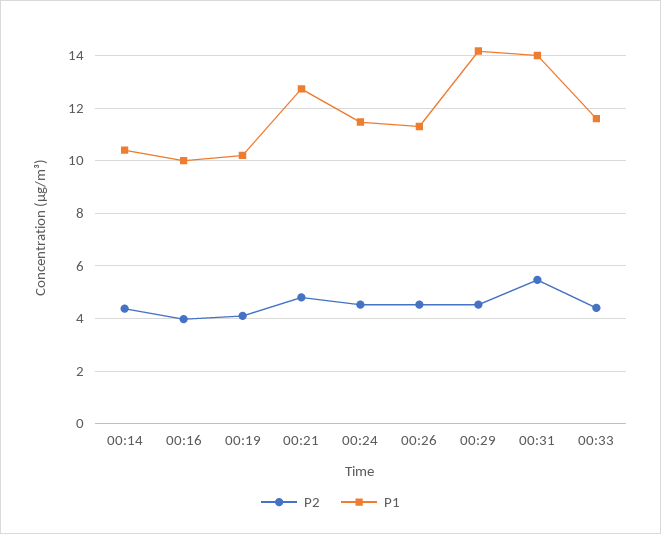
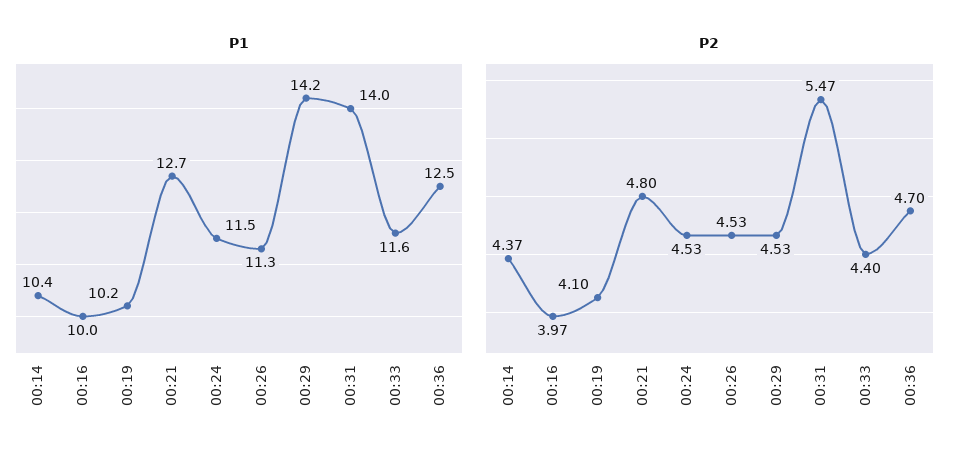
P1, 00:36: none -> 12.5
P2, 00:36: none -> 4.7

